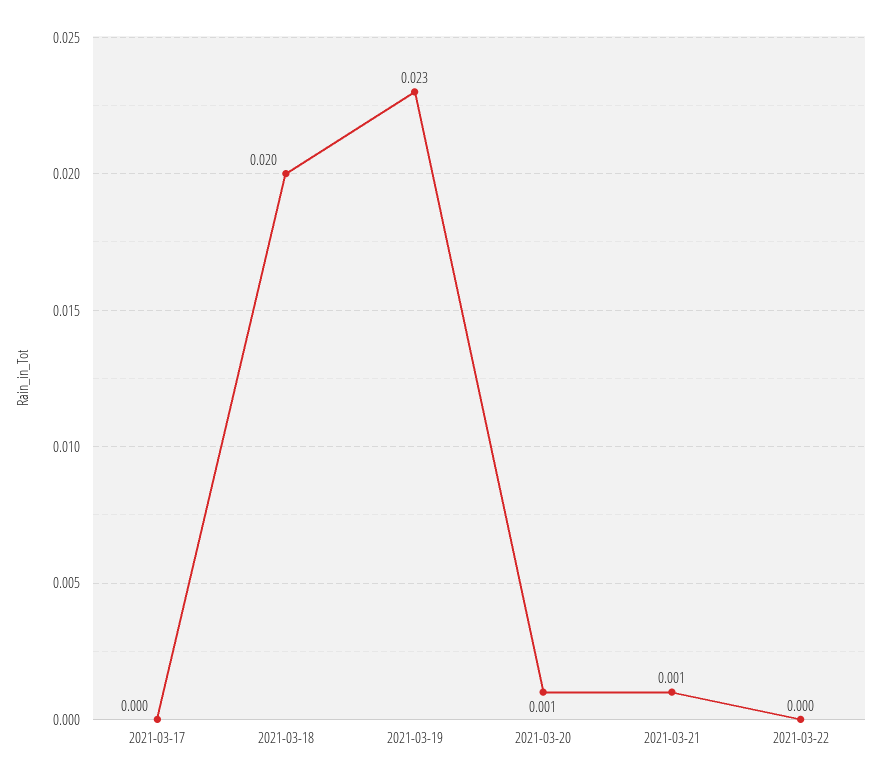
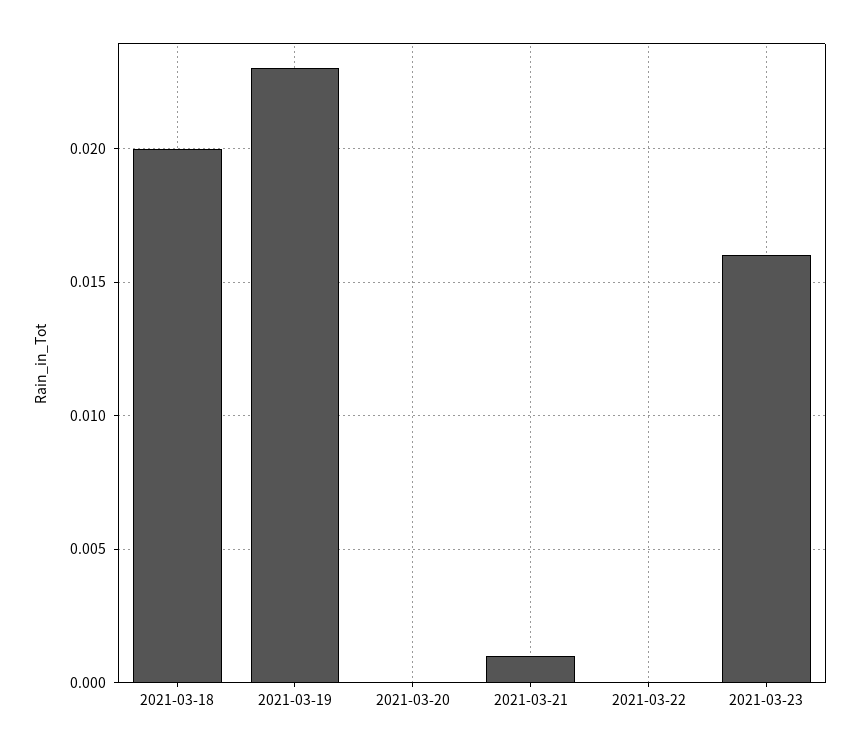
2021-03-17: 0 -> none
2021-03-20: 0.001 -> 0
2021-03-23: none -> 0.016

